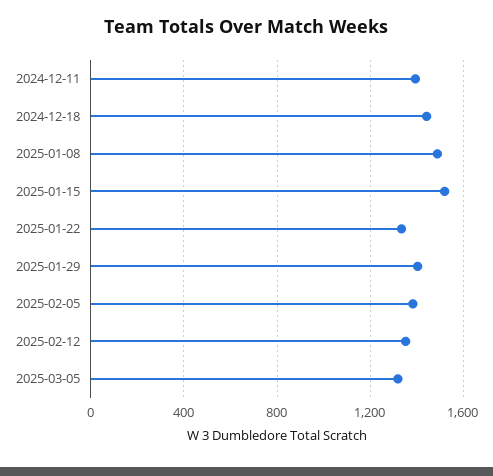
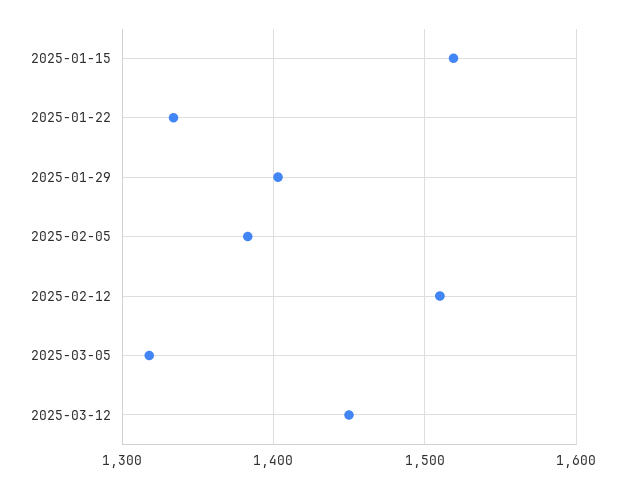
2024-12-11: 1400 -> none
2024-12-18: 1450 -> none
2025-01-08: 1500 -> none
2025-02-12: 1350 -> 1510
2025-03-12: none -> 1450

